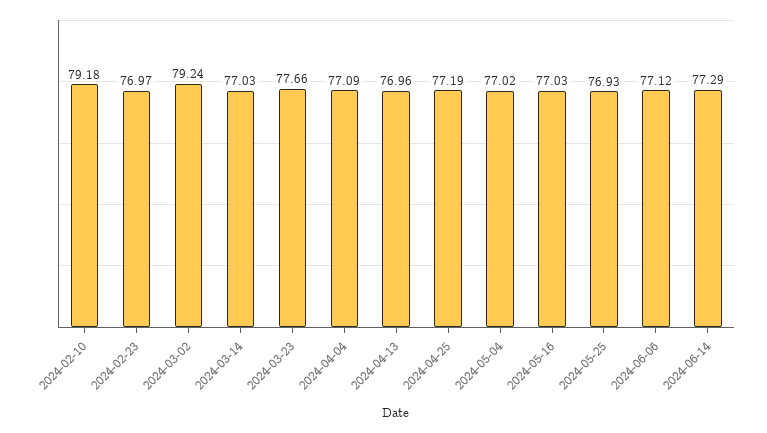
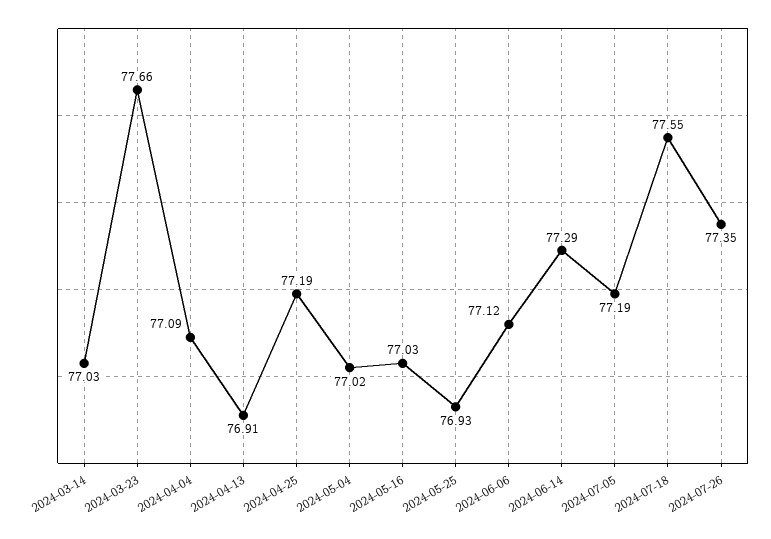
2024-02-10: 79.18 -> none
2024-02-23: 76.97 -> none
2024-03-02: 79.24 -> none
2024-04-13: 76.96 -> 76.91
2024-07-05: none -> 77.19
2024-07-18: none -> 77.55
2024-07-26: none -> 77.35

